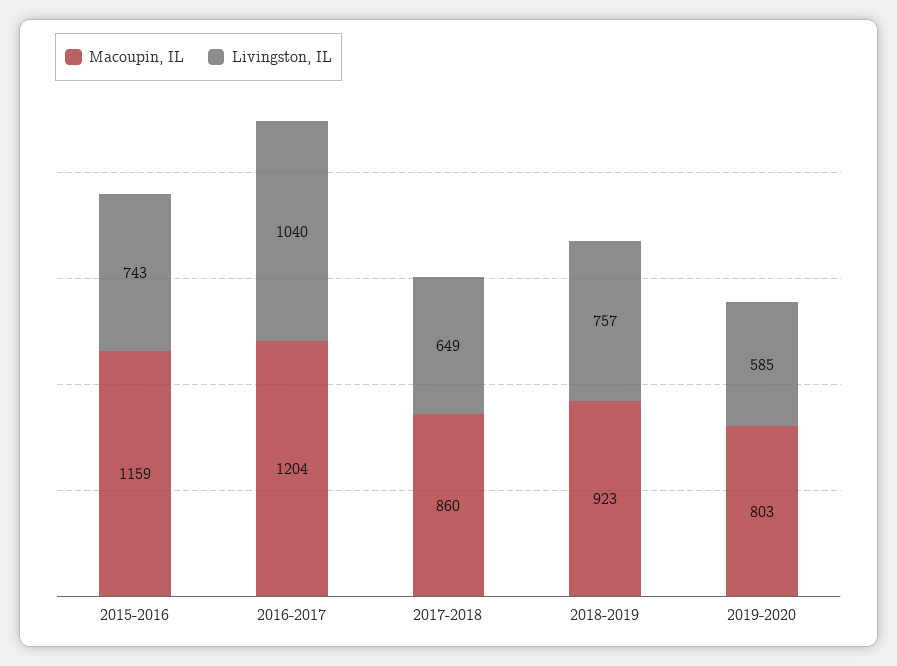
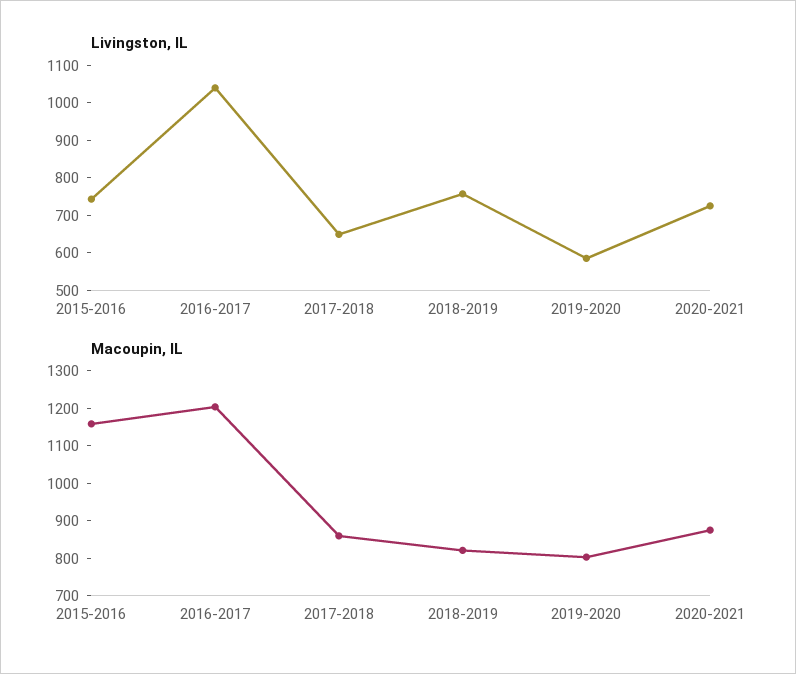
Macoupin, IL, 2018-2019: 923 -> 825
Livingston, IL, 2020-2021: none -> 725
Macoupin, IL, 2020-2021: none -> 875

